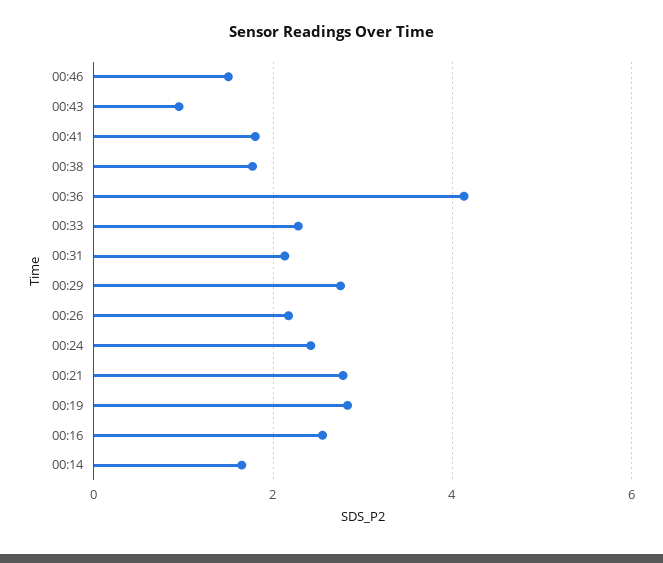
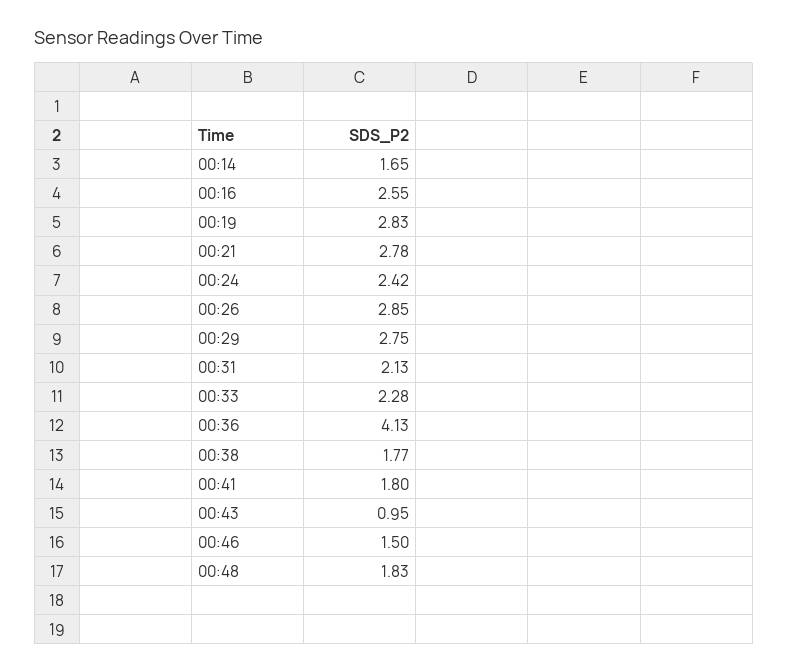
00:26: 2.2 -> 2.85
00:48: none -> 1.83

